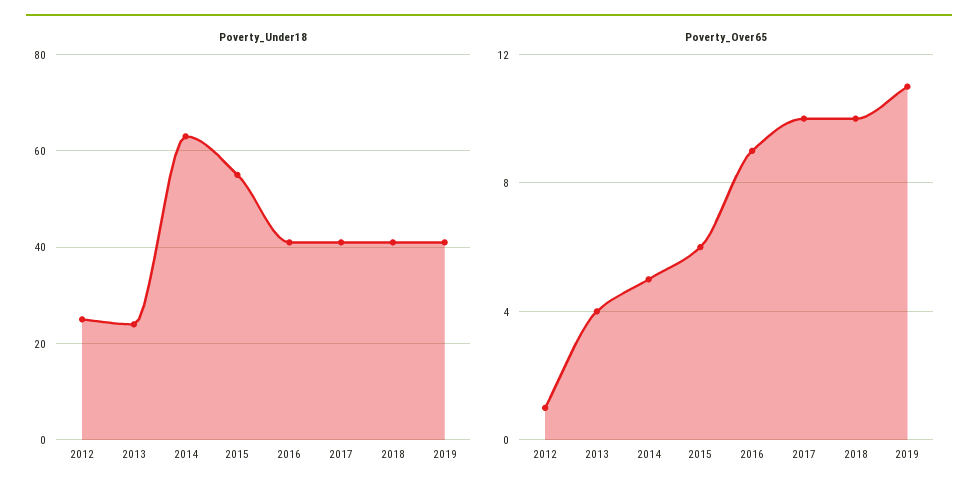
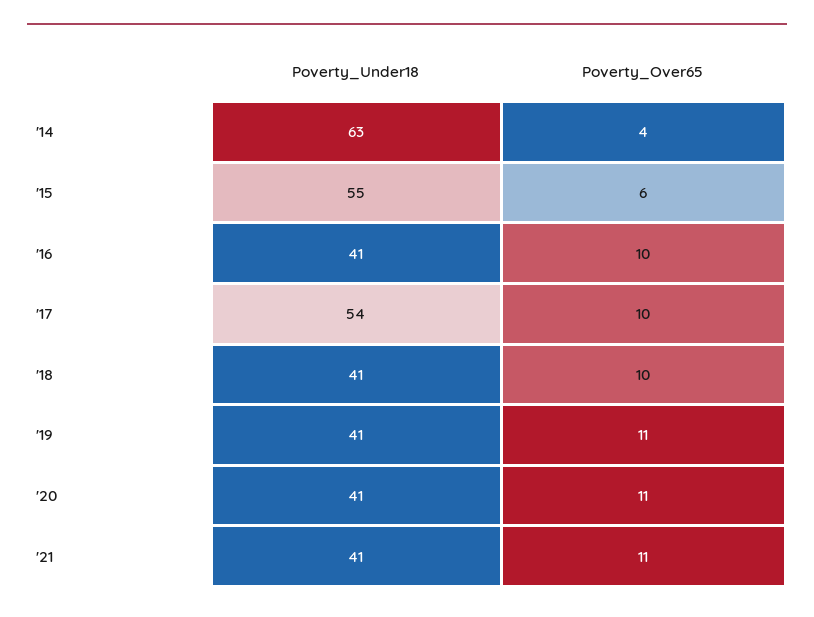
Poverty_Under18, 2012: 25 -> none
Poverty_Under18, 2013: 25 -> none
Poverty_Under18, 2017: 40 -> 54
Poverty_Over65, 2012: 1 -> none
Poverty_Over65, 2013: 4 -> none
Poverty_Over65, 2014: 5 -> 4
Poverty_Over65, 2016: 9 -> 10
Poverty_Under18, '20: none -> 41
Poverty_Over65, '20: none -> 11
Poverty_Under18, '21: none -> 41
Poverty_Over65, '21: none -> 11

